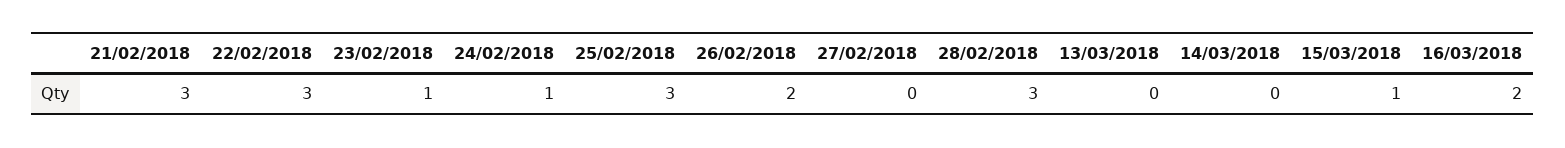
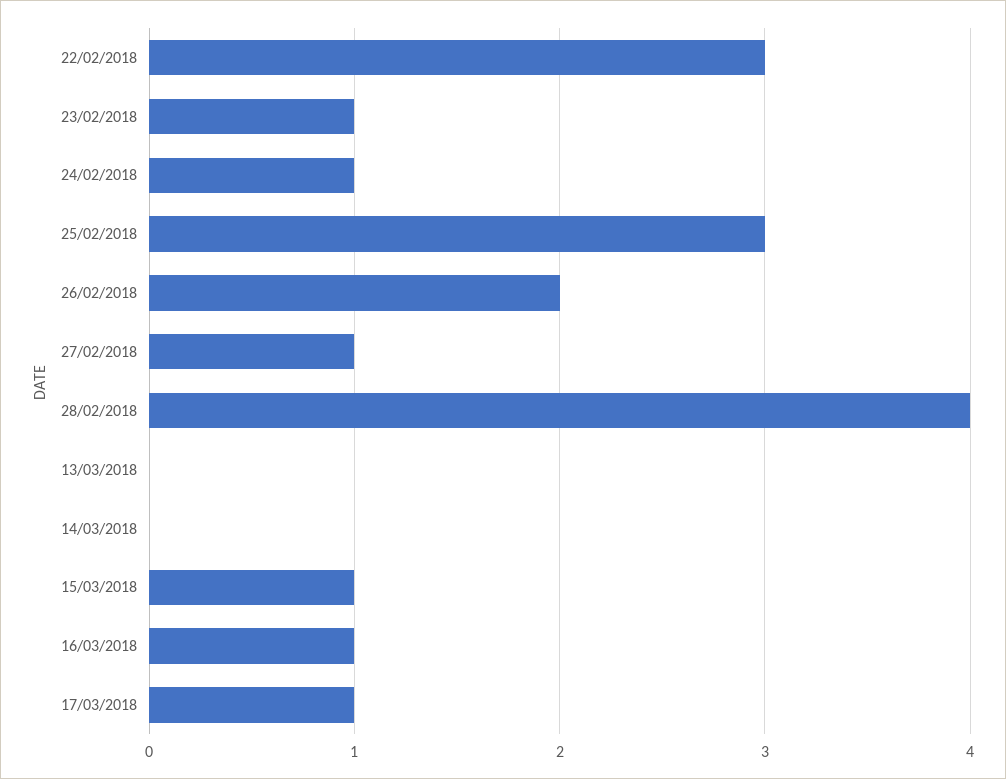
21/02/2018: 3 -> none
27/02/2018: 0 -> 1
28/02/2018: 3 -> 4
16/03/2018: 2 -> 1
17/03/2018: none -> 1

